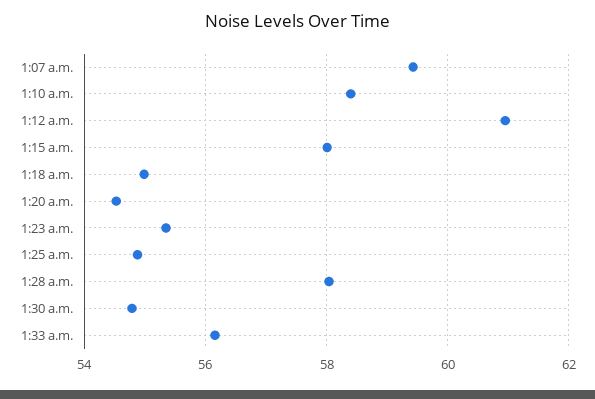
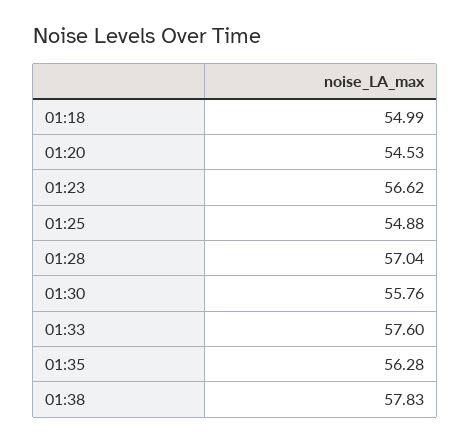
1:07 a.m.: 59.4 -> none
1:10 a.m.: 58.4 -> none
1:12 a.m.: 61 -> none
1:15 a.m.: 58 -> none
1:23 a.m.: 55.4 -> 56.62
1:28 a.m.: 58 -> 57.04
1:30 a.m.: 54.8 -> 55.76
1:33 a.m.: 56.2 -> 57.6
01:35: none -> 56.28
01:38: none -> 57.83

